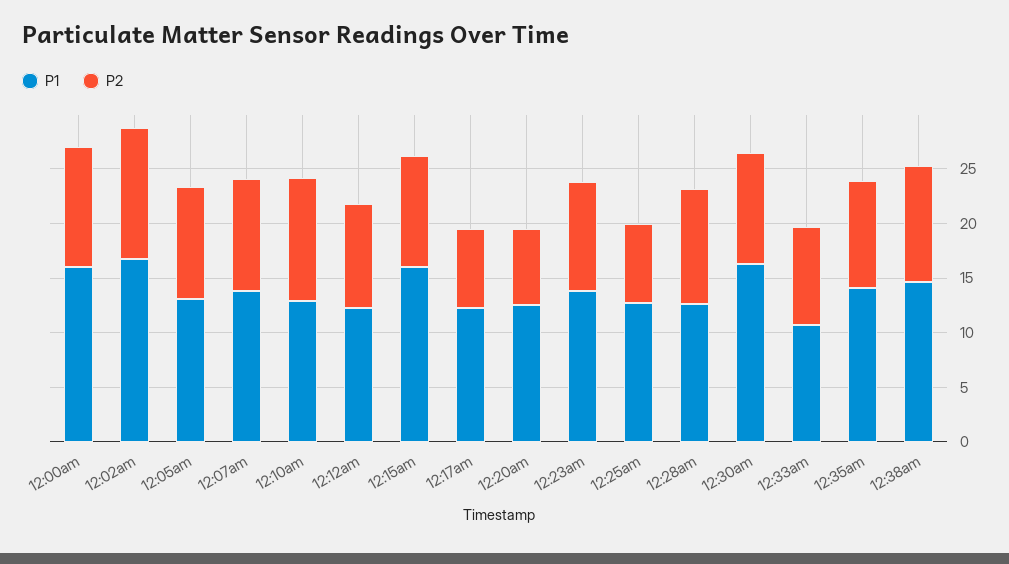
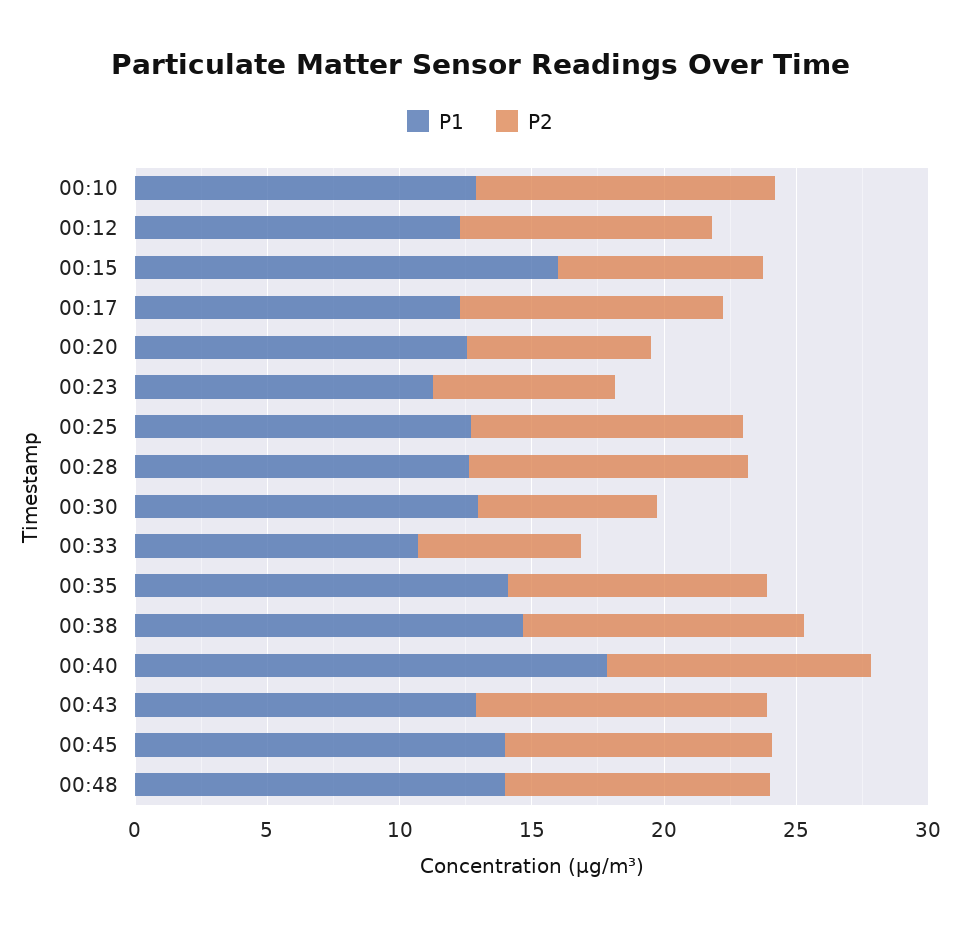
P1, 12:00am: 16 -> none
P2, 12:00am: 11 -> none
P1, 12:02am: 17 -> none
P2, 12:02am: 12 -> none
P1, 12:05am: 13 -> none
P2, 12:05am: 10 -> none
P1, 12:07am: 14 -> none
P2, 12:07am: 10 -> none
P2, 12:15am: 10 -> 8
P2, 12:17am: 7 -> 10
P1, 12:23am: 14 -> 11
P2, 12:23am: 10 -> 7
P2, 12:25am: 7 -> 10
P1, 12:30am: 16 -> 13
P2, 12:30am: 10 -> 7
P2, 12:33am: 9 -> 6
P1, 00:40: none -> 18
P2, 00:40: none -> 10
P1, 00:43: none -> 13
P2, 00:43: none -> 11
P1, 00:45: none -> 14
P2, 00:45: none -> 10
P1, 00:48: none -> 14
P2, 00:48: none -> 10

